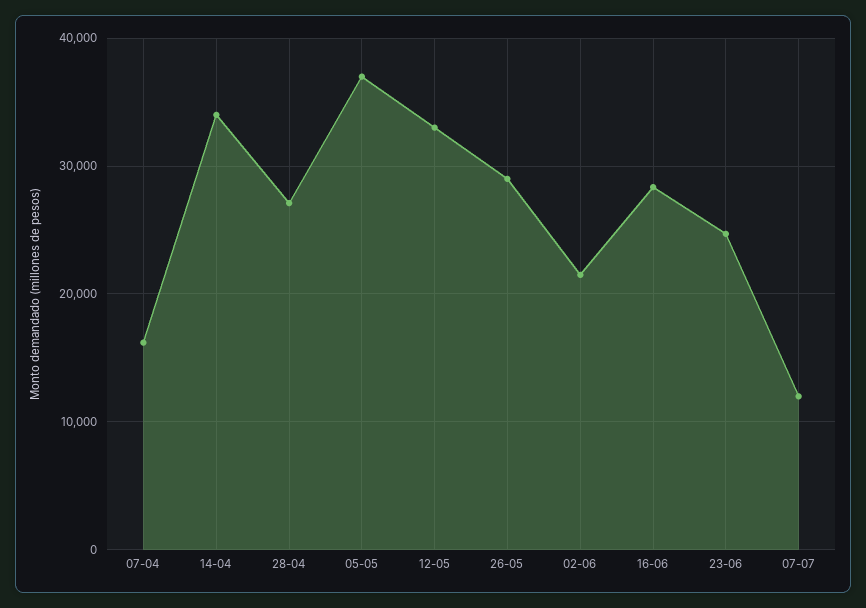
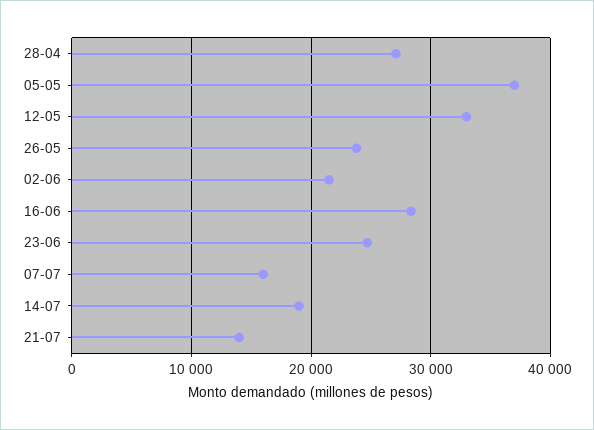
07-04: 16000 -> none
14-04: 34000 -> none
26-05: 29000 -> 24000
07-07: 12000 -> 16000
14-07: none -> 19000
21-07: none -> 14000

